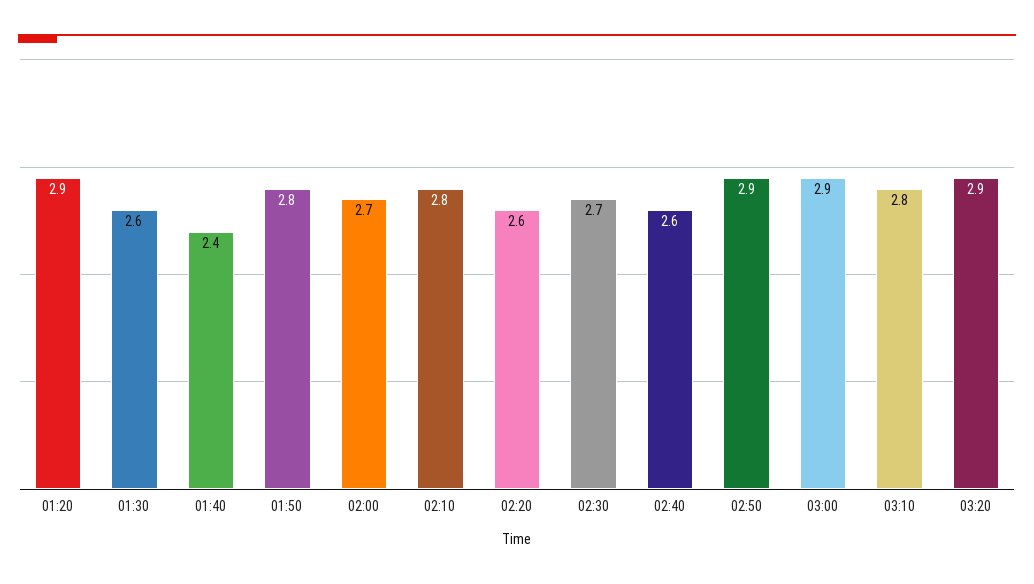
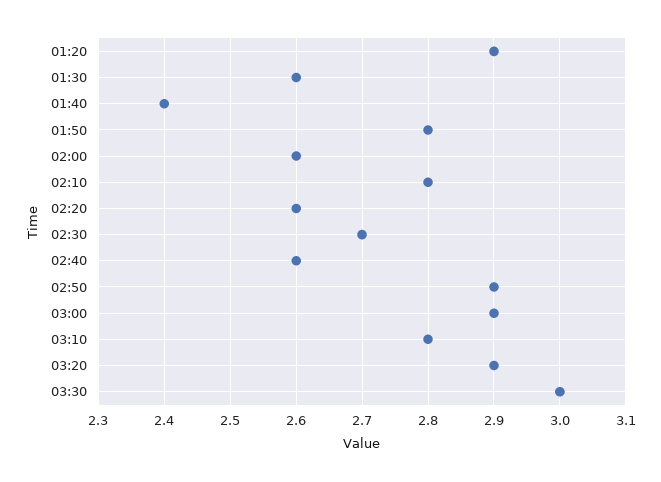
02:00: 2.7 -> 2.6
03:30: none -> 3

